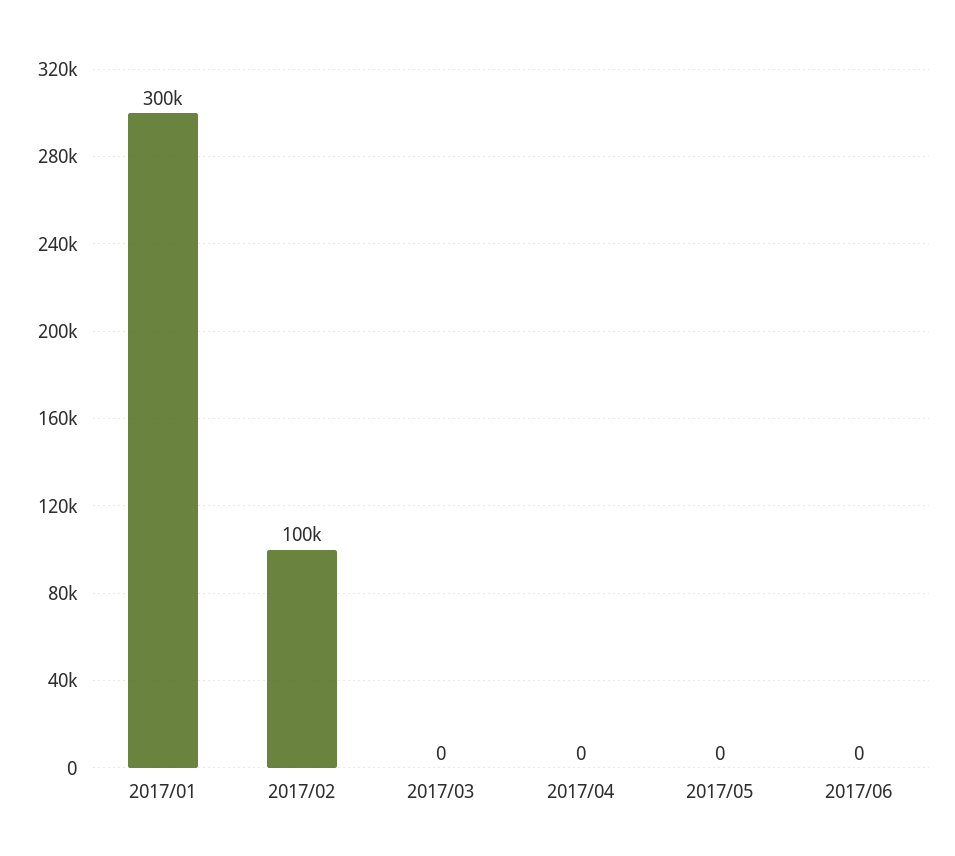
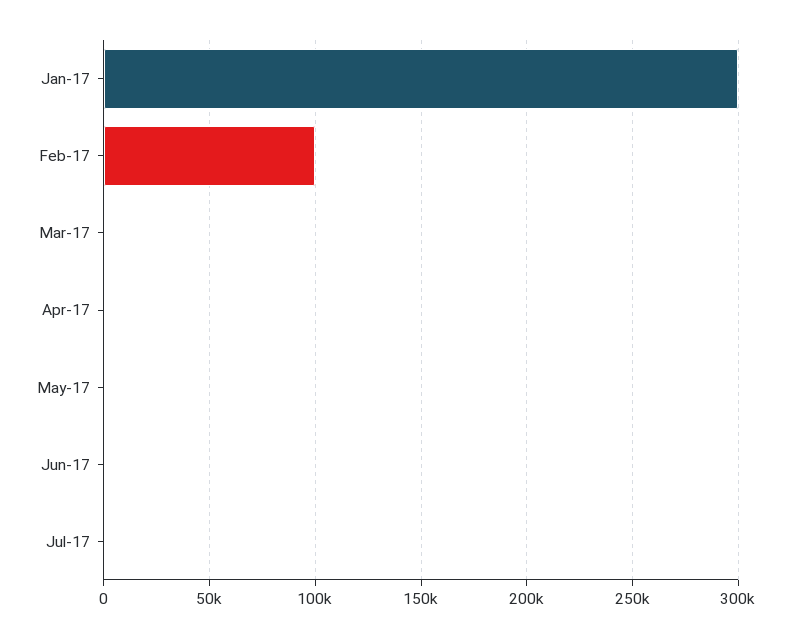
Jul-17: none -> 0

